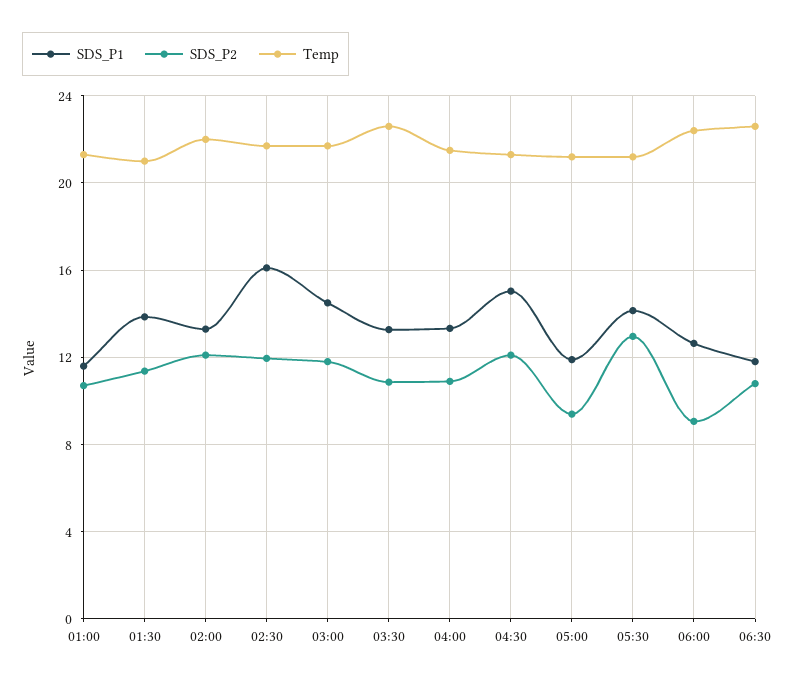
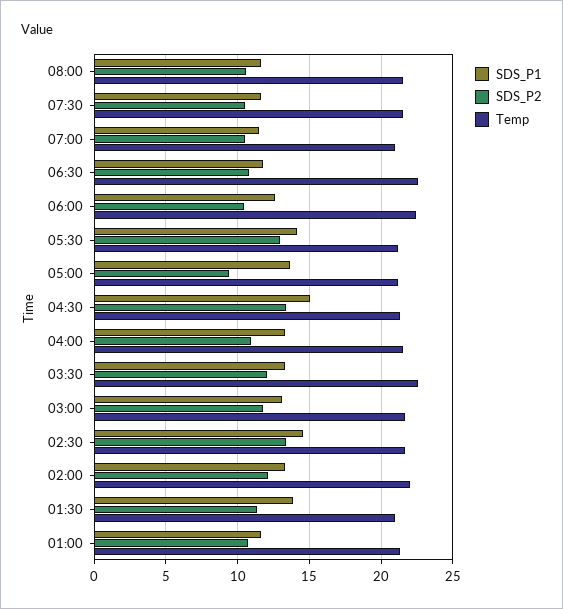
SDS_P1, 02:30: 16 -> 14.5
SDS_P2, 02:30: 12 -> 13.5
SDS_P1, 03:00: 14.5 -> 13
SDS_P2, 03:30: 11 -> 12
SDS_P2, 04:30: 12 -> 13.5
SDS_P1, 05:00: 12 -> 13.5
SDS_P2, 06:00: 9 -> 10.5
SDS_P1, 08:00: none -> 11.5
SDS_P2, 08:00: none -> 10.5
Temp, 08:00: none -> 21.5
SDS_P1, 07:30: none -> 11.5
SDS_P2, 07:30: none -> 10.5
Temp, 07:30: none -> 21.5
SDS_P1, 07:00: none -> 11.5
SDS_P2, 07:00: none -> 10.5
Temp, 07:00: none -> 21

